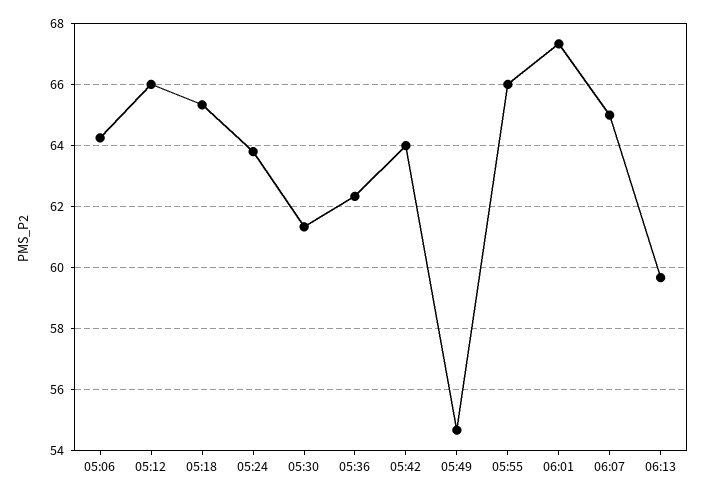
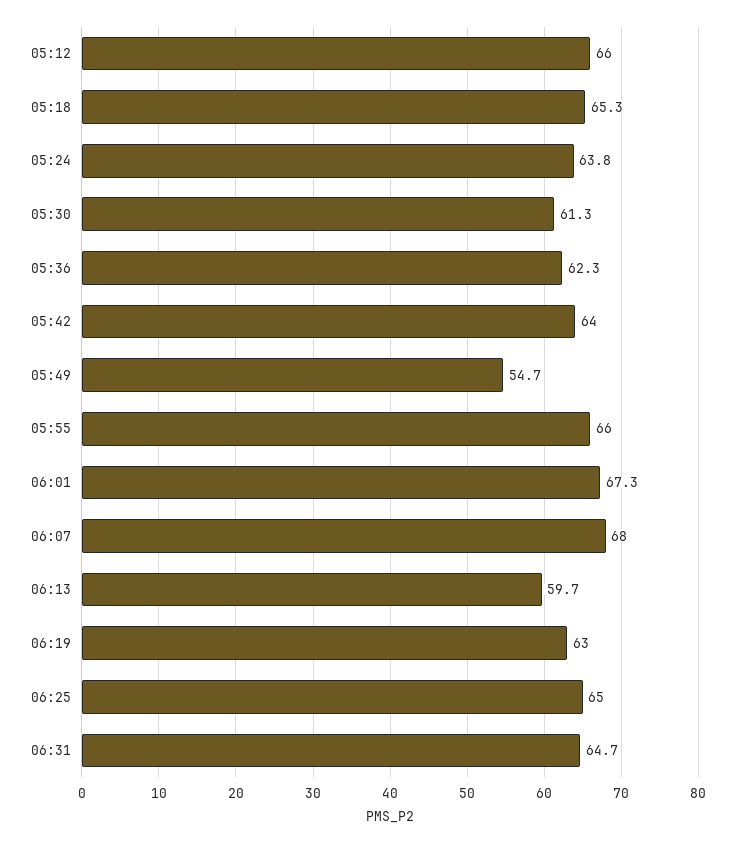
05:06: 64.2 -> none
06:07: 65 -> 68
06:19: none -> 63
06:25: none -> 65
06:31: none -> 64.7

